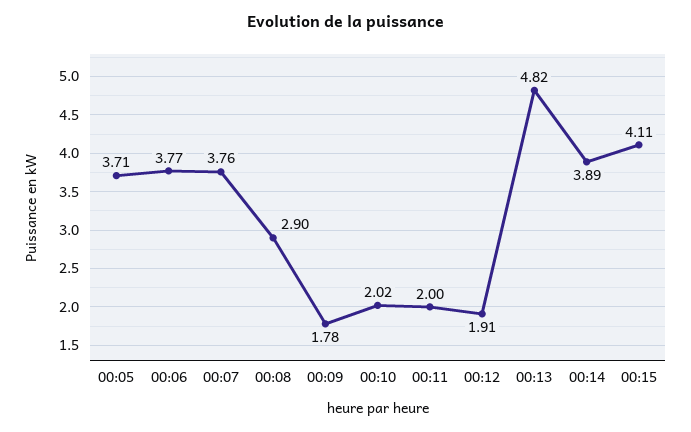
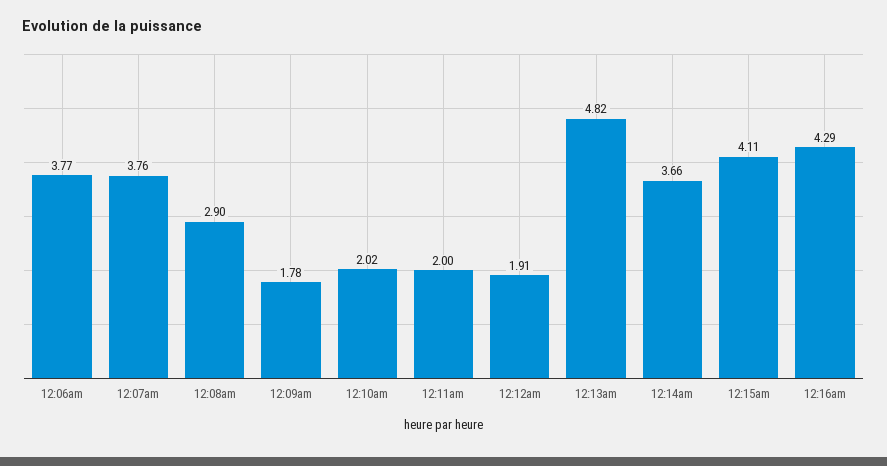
00:05: 3.71 -> none
00:14: 3.89 -> 3.66
12:16am: none -> 4.29

